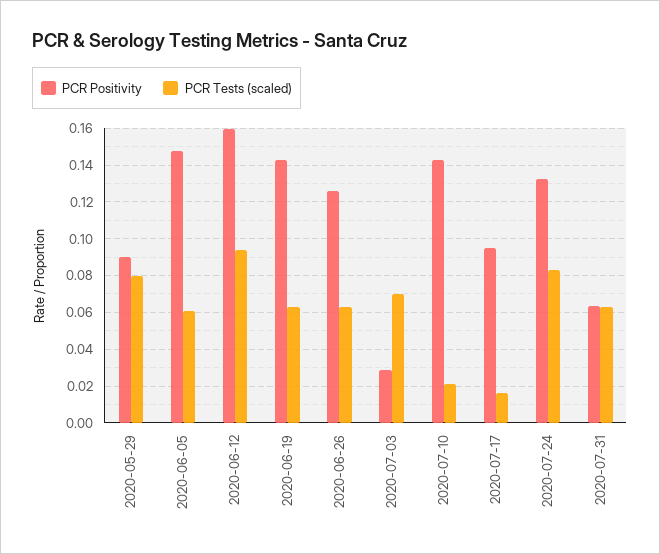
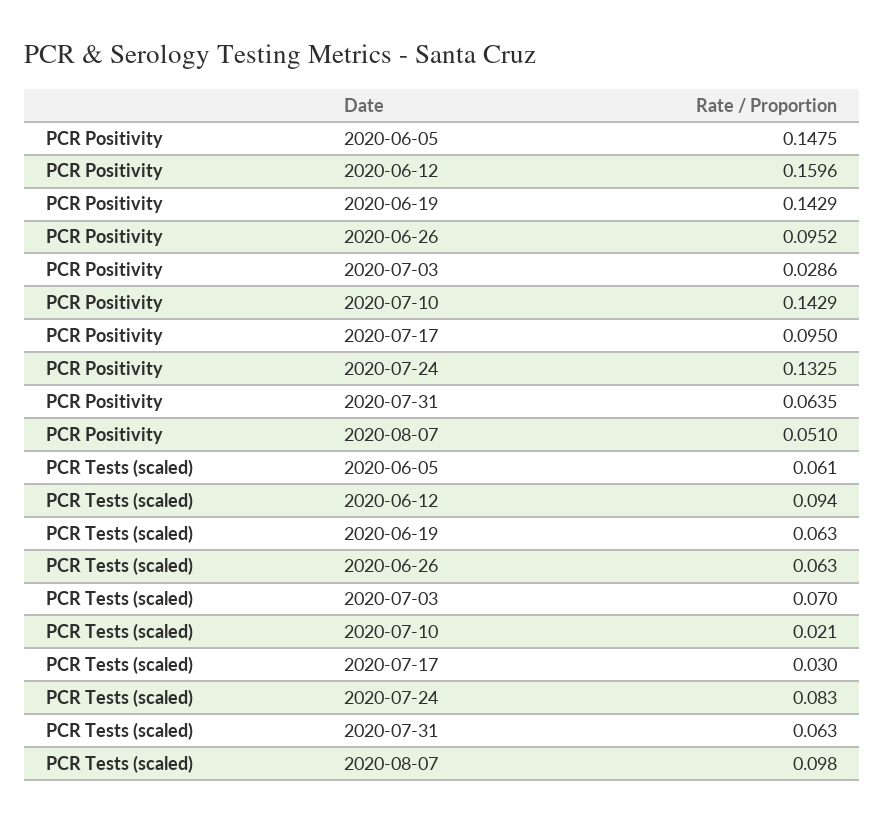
PCR Positivity, 2020-05-29: 0.09 -> none
PCR Tests (scaled), 2020-05-29: 0.08 -> none
PCR Positivity, 2020-06-26: 0.125 -> 0.0952
PCR Tests (scaled), 2020-07-17: 0.015 -> 0.03
PCR Positivity, 2020-08-07: none -> 0.051
PCR Tests (scaled), 2020-08-07: none -> 0.098

